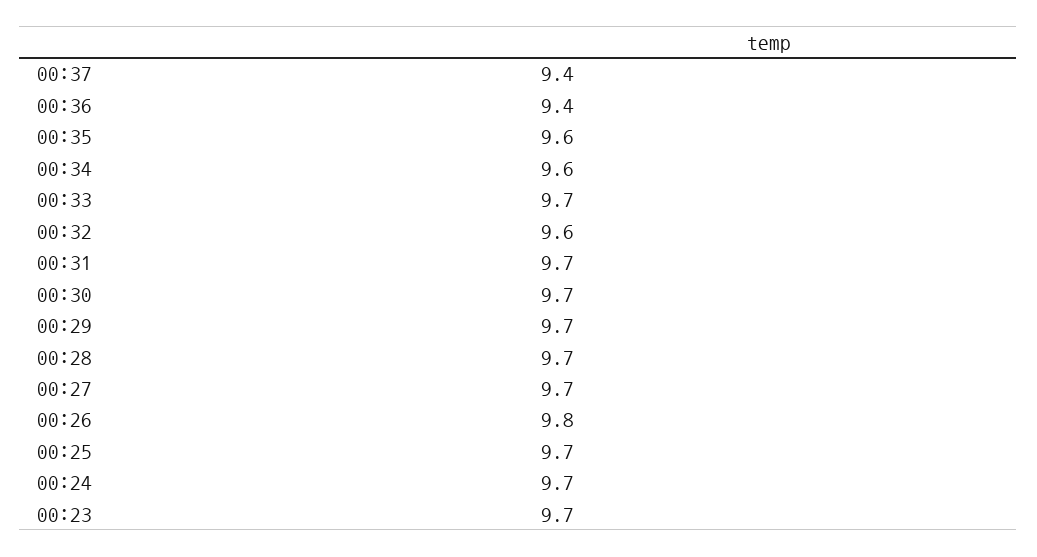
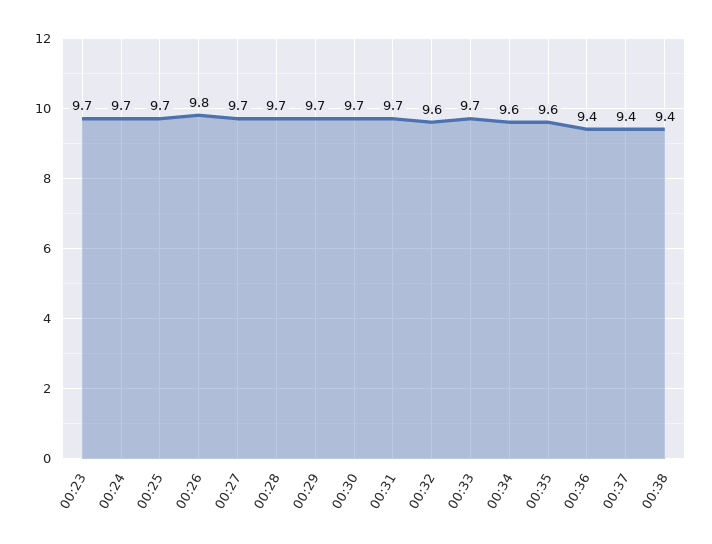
00:38: none -> 9.4

